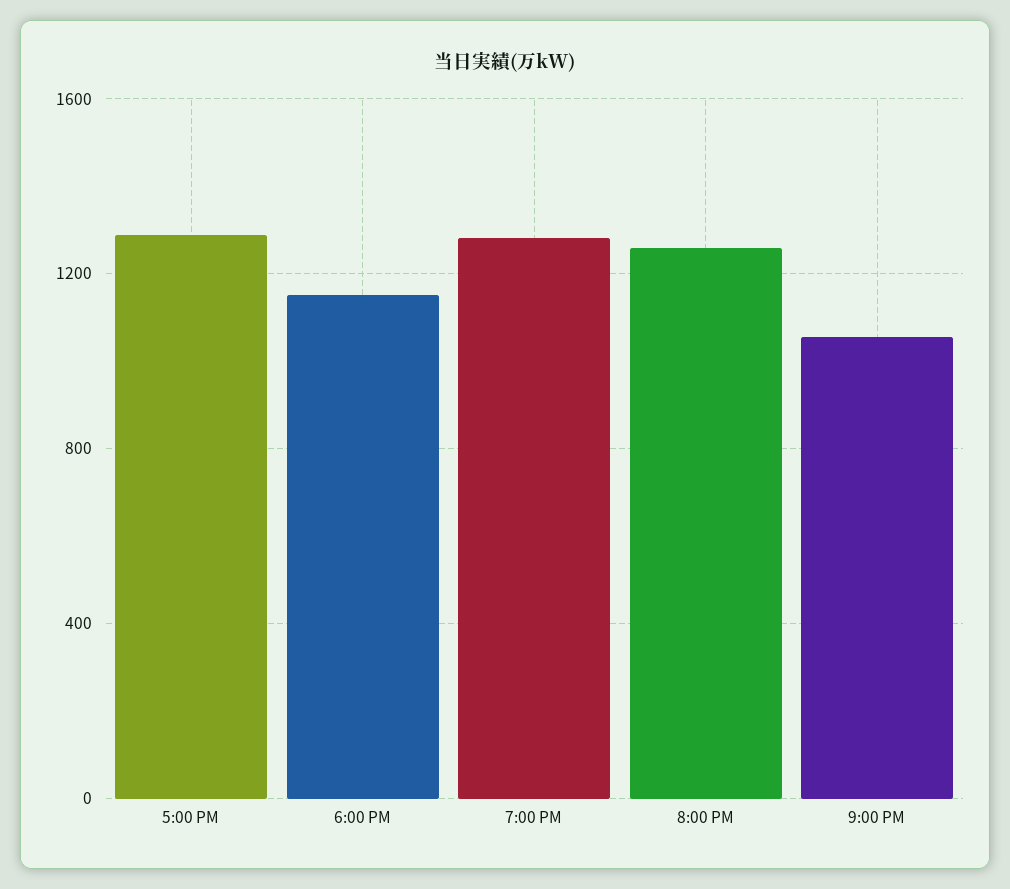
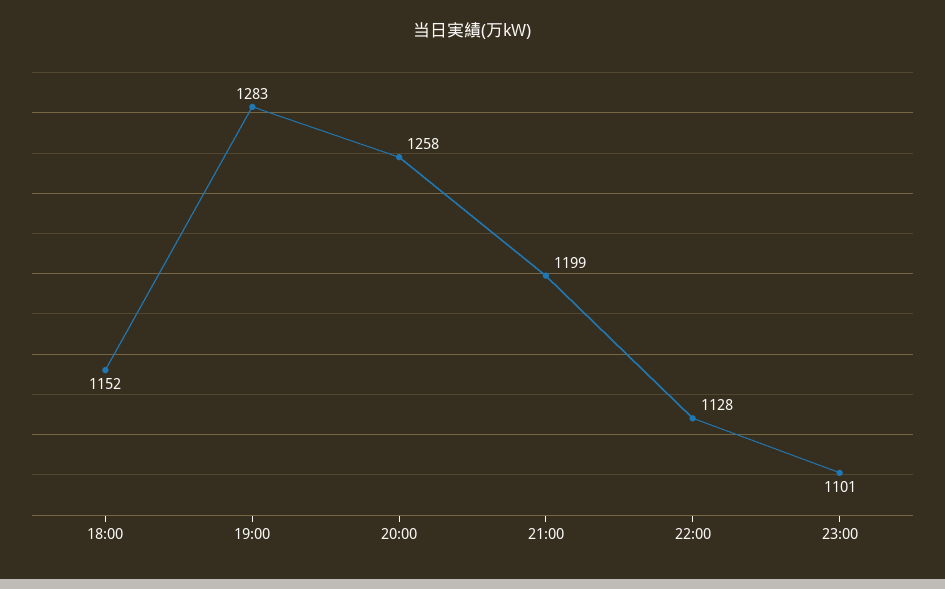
5:00 PM: 1300 -> none
9:00 PM: 1050 -> 1199
22:00: none -> 1128
23:00: none -> 1101

